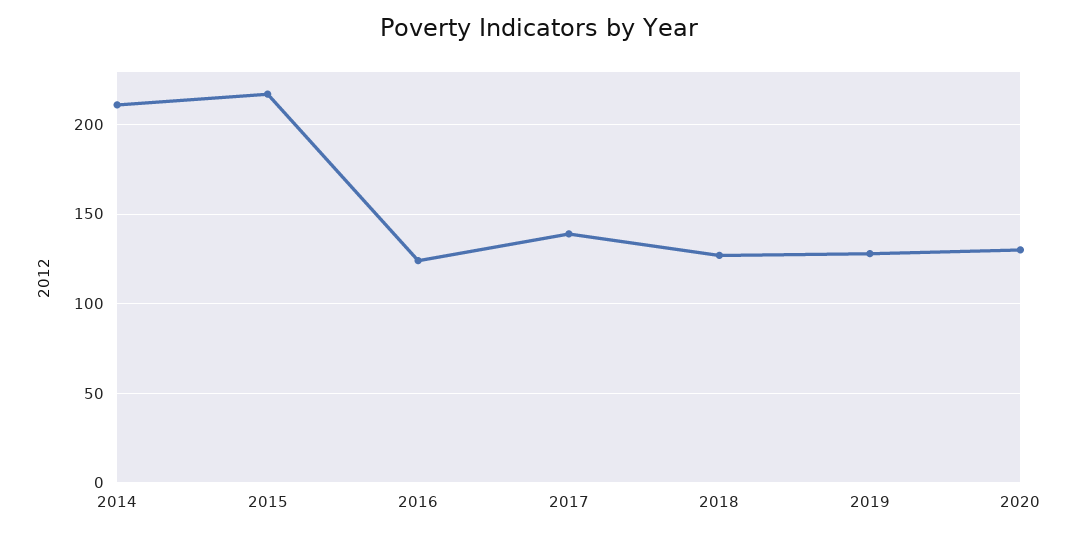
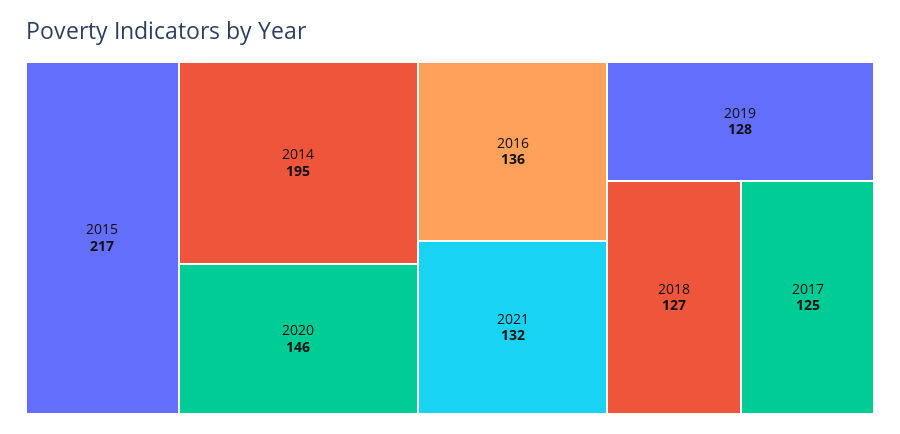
2014: 210 -> 195
2016: 125 -> 136
2017: 140 -> 125
2020: 130 -> 146
2021: none -> 132

